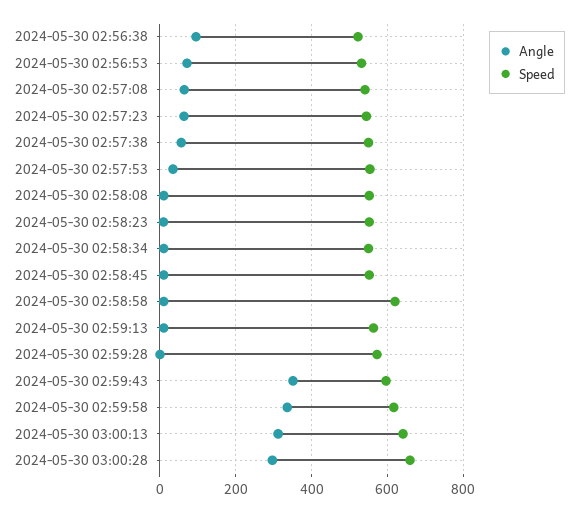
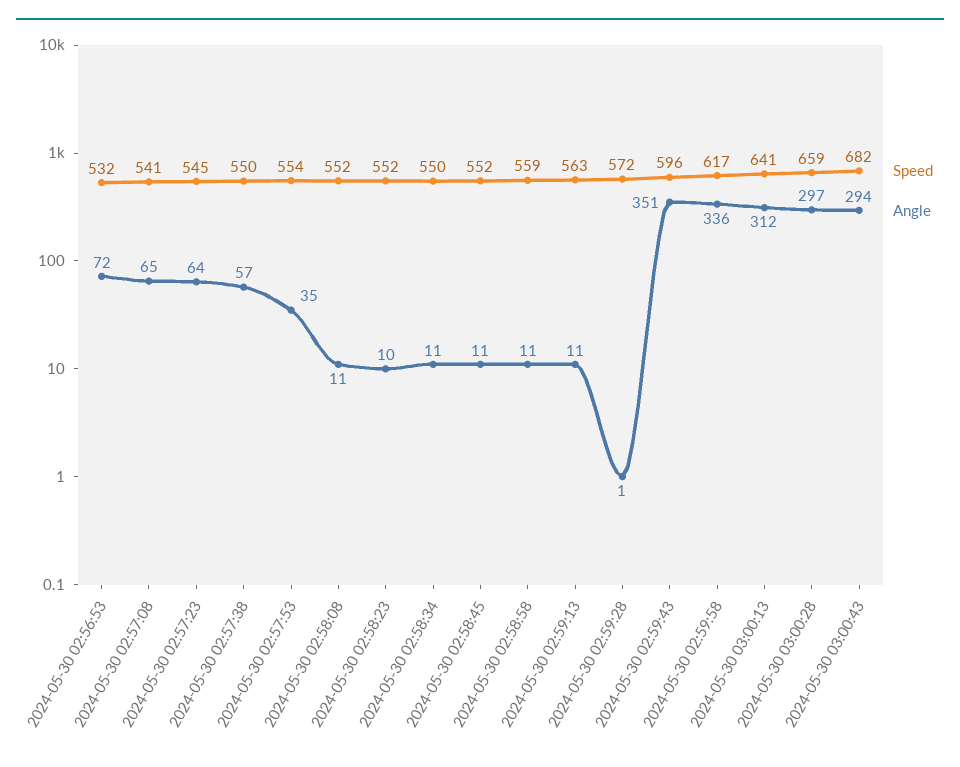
Angle, 2024-05-30 02:56:38: 100 -> none
Speed, 2024-05-30 02:56:38: 520 -> none
Speed, 2024-05-30 02:58:58: 620 -> 559
Speed, 2024-05-30 03:00:43: none -> 682
Angle, 2024-05-30 03:00:43: none -> 294

